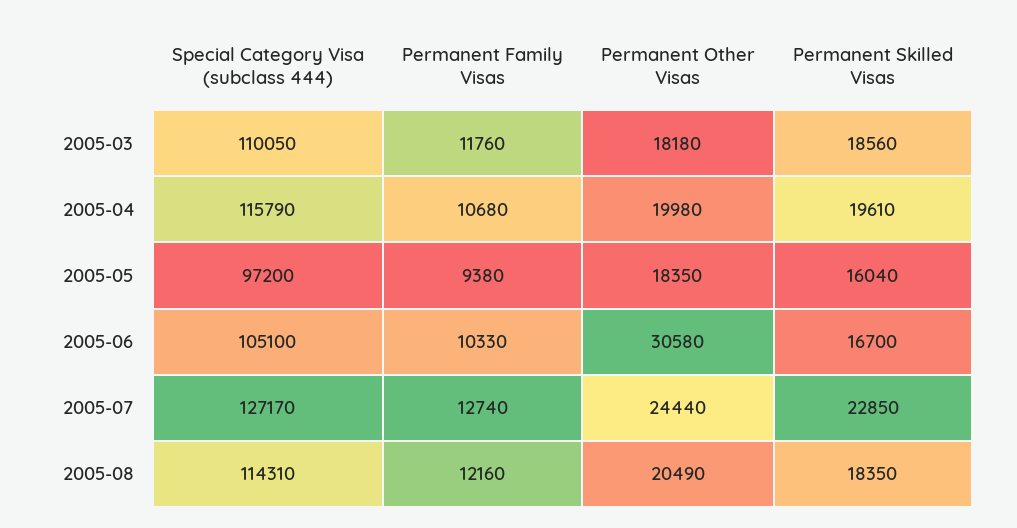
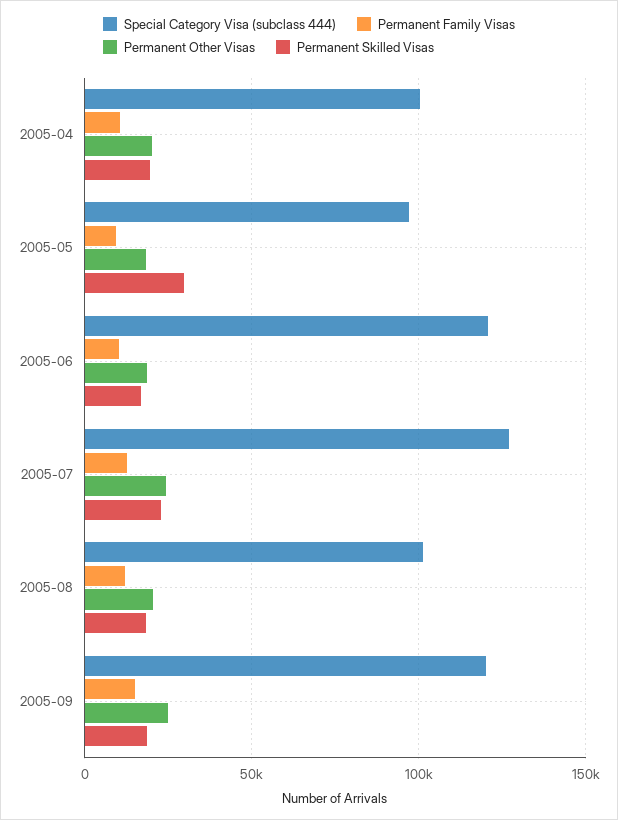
Special Category Visa (subclass 444), 2005-03: 110050 -> none
Permanent Family Visas, 2005-03: 11760 -> none
Permanent Other Visas, 2005-03: 18180 -> none
Permanent Skilled Visas, 2005-03: 18560 -> none
Special Category Visa (subclass 444), 2005-04: 115790 -> 100000
Permanent Skilled Visas, 2005-05: 16040 -> 30000
Special Category Visa (subclass 444), 2005-06: 105100 -> 120000
Permanent Other Visas, 2005-06: 30580 -> 20000
Special Category Visa (subclass 444), 2005-08: 114310 -> 100000
Special Category Visa (subclass 444), 2005-09: none -> 120000
Permanent Family Visas, 2005-09: none -> 15000
Permanent Other Visas, 2005-09: none -> 25000
Permanent Skilled Visas, 2005-09: none -> 20000

